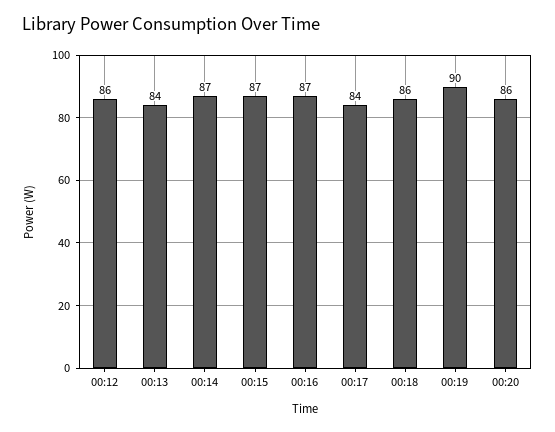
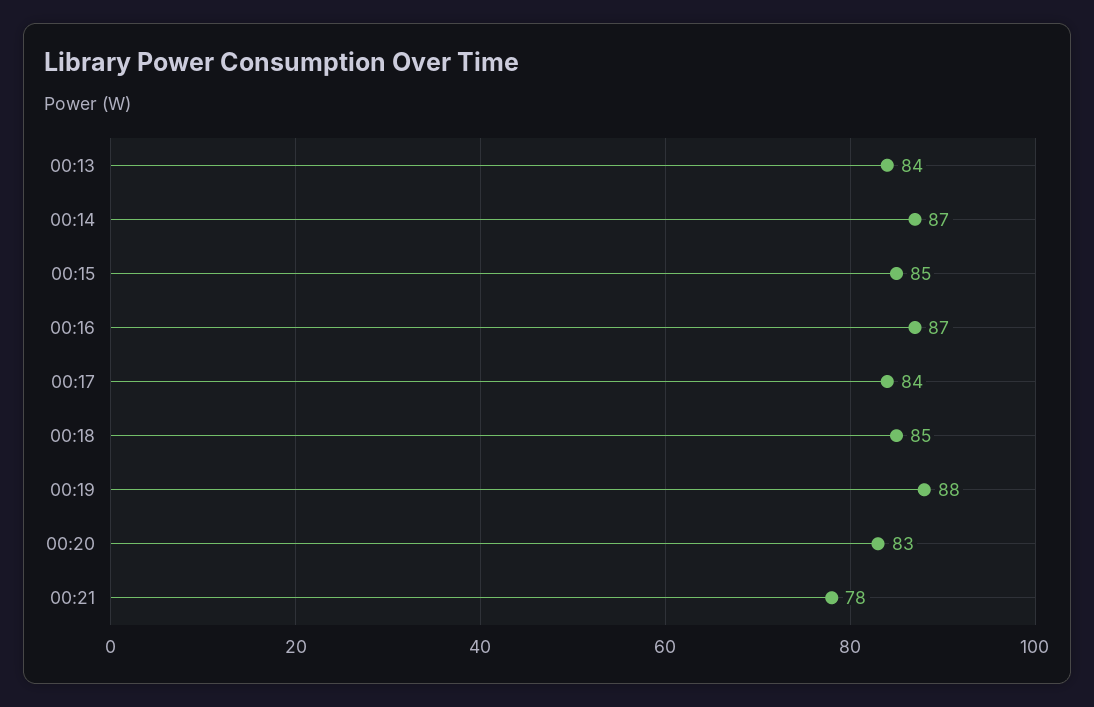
00:12: 86 -> none
00:15: 87 -> 85
00:18: 86 -> 85
00:19: 90 -> 88
00:20: 86 -> 83
00:21: none -> 78

